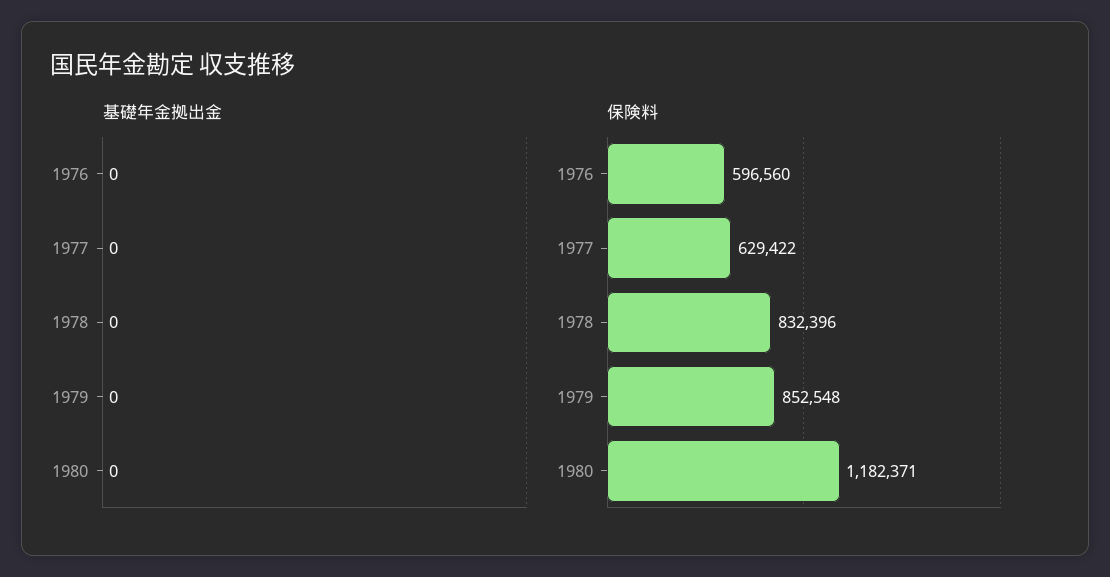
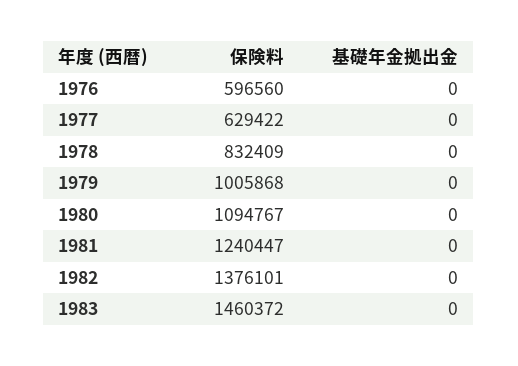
保険料, 1978: 832396 -> 832409
保険料, 1979: 852548 -> 1005868
保険料, 1980: 1182371 -> 1094767
保険料, 1981: none -> 1240447
基礎年金拠出金, 1981: none -> 0
保険料, 1982: none -> 1376101
基礎年金拠出金, 1982: none -> 0
保険料, 1983: none -> 1460372
基礎年金拠出金, 1983: none -> 0

